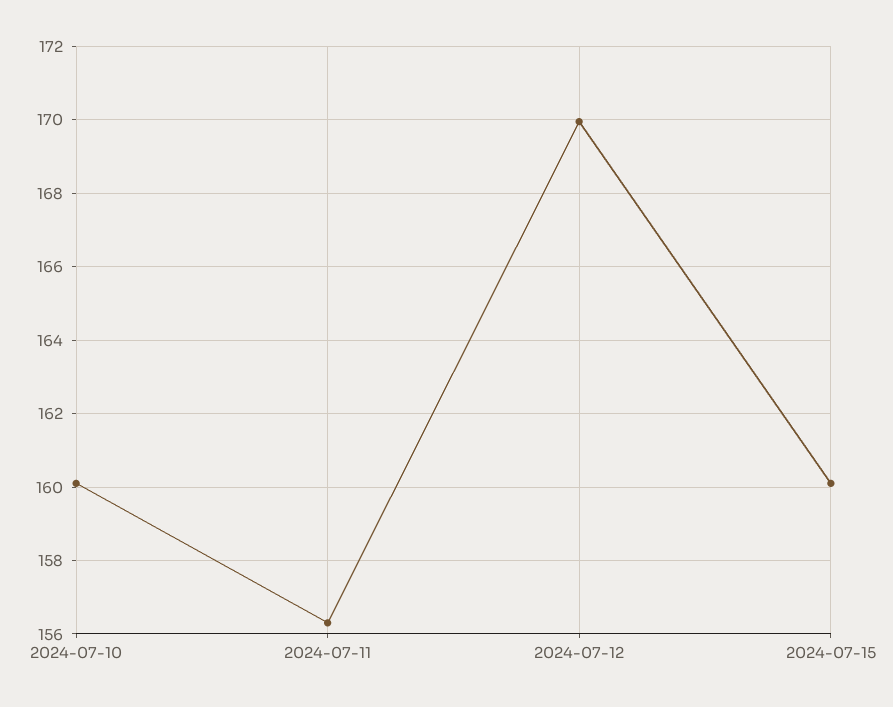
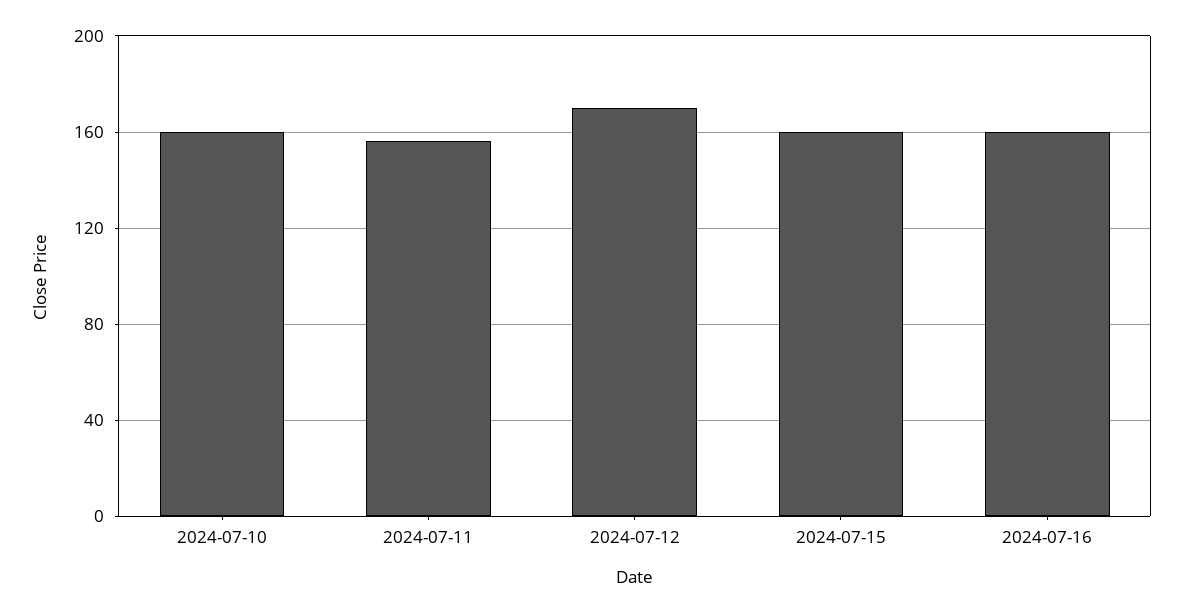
2024-07-16: none -> 160

